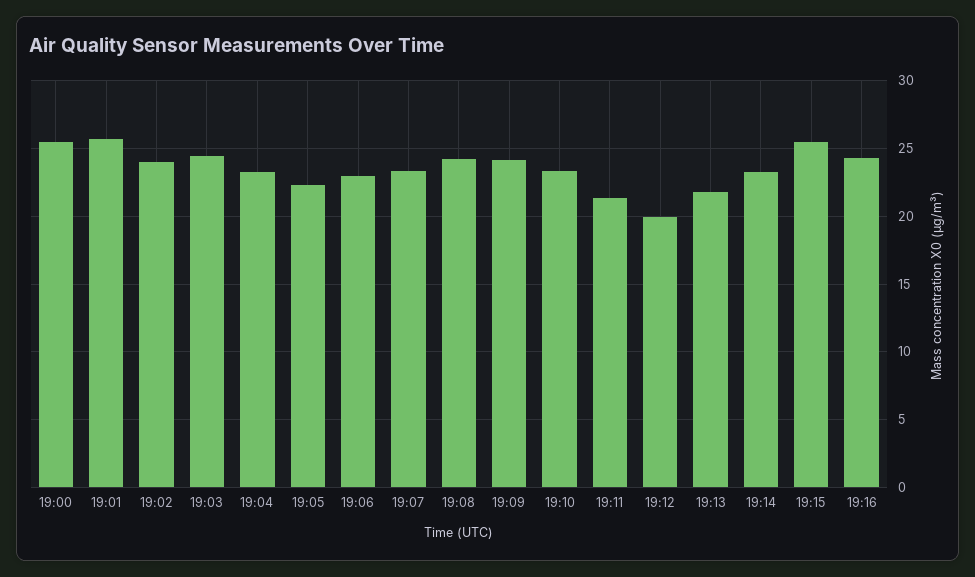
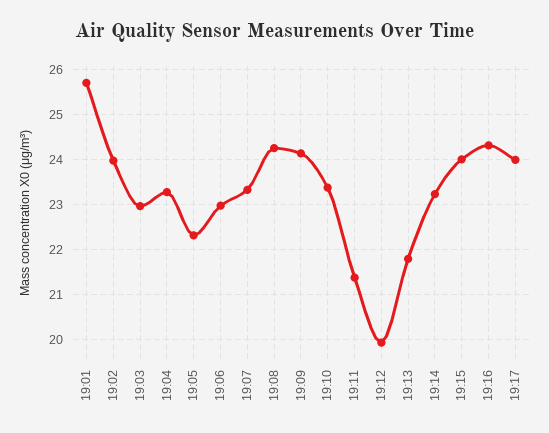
19:00: 25.5 -> none
19:03: 24.5 -> 23
19:15: 25.5 -> 24
19:17: none -> 24

